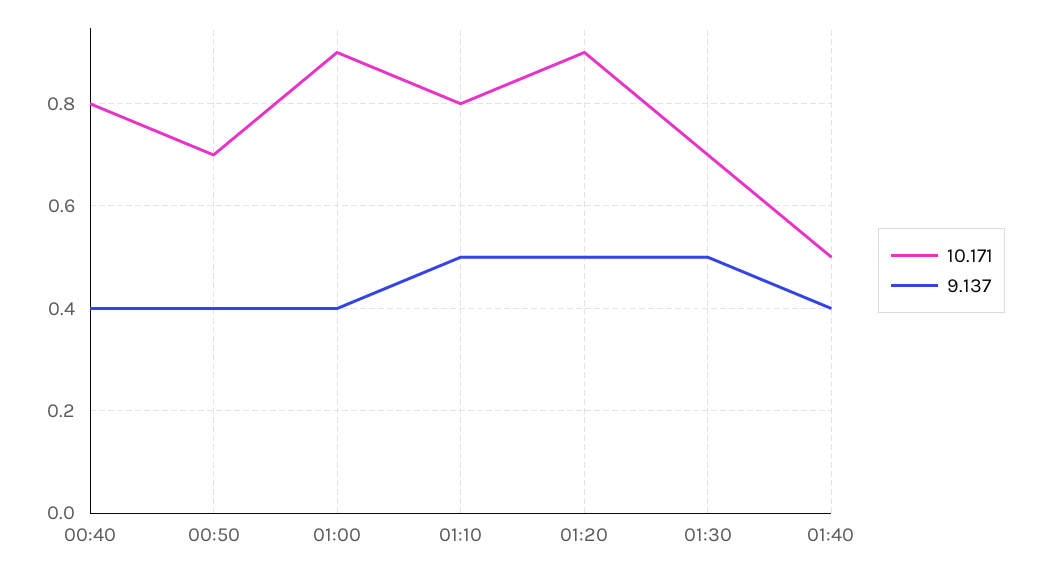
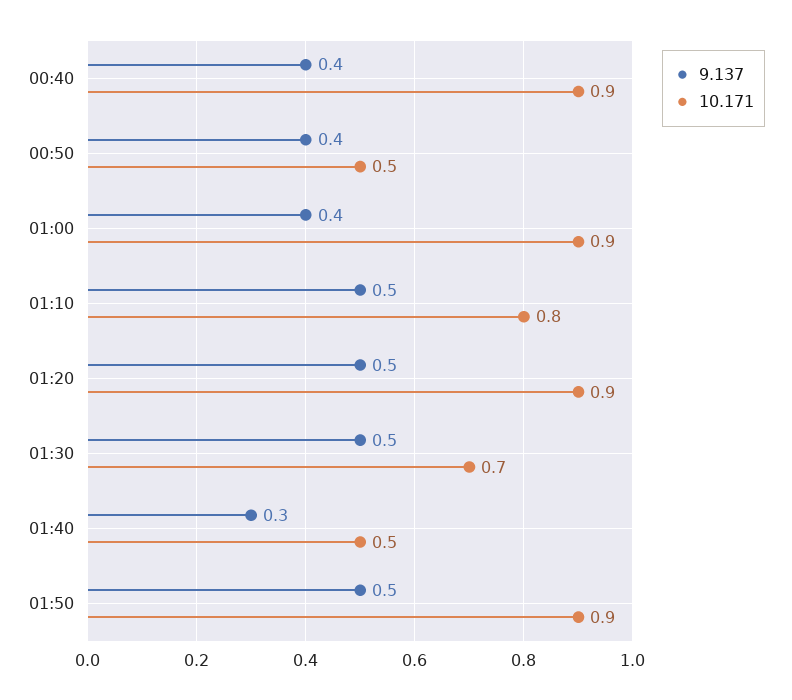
10.171, 00:40: 0.8 -> 0.9
10.171, 00:50: 0.7 -> 0.5
9.137, 01:40: 0.4 -> 0.3
9.137, 01:50: none -> 0.5
10.171, 01:50: none -> 0.9

